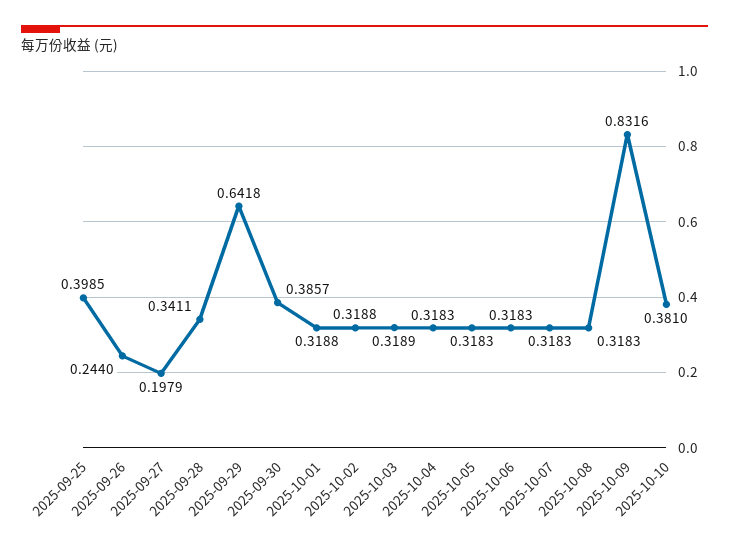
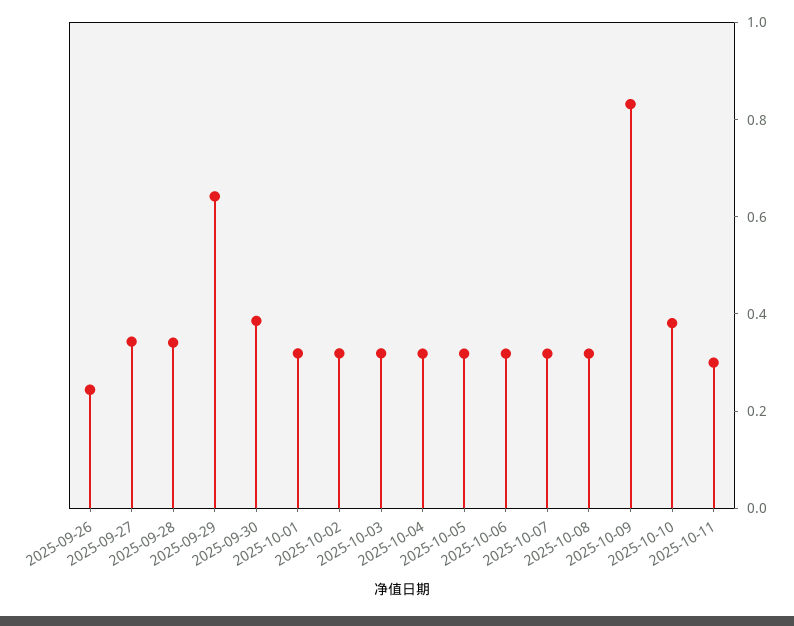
2025-09-25: 0.3985 -> none
2025-09-27: 0.1979 -> 0.35
2025-10-11: none -> 0.3

